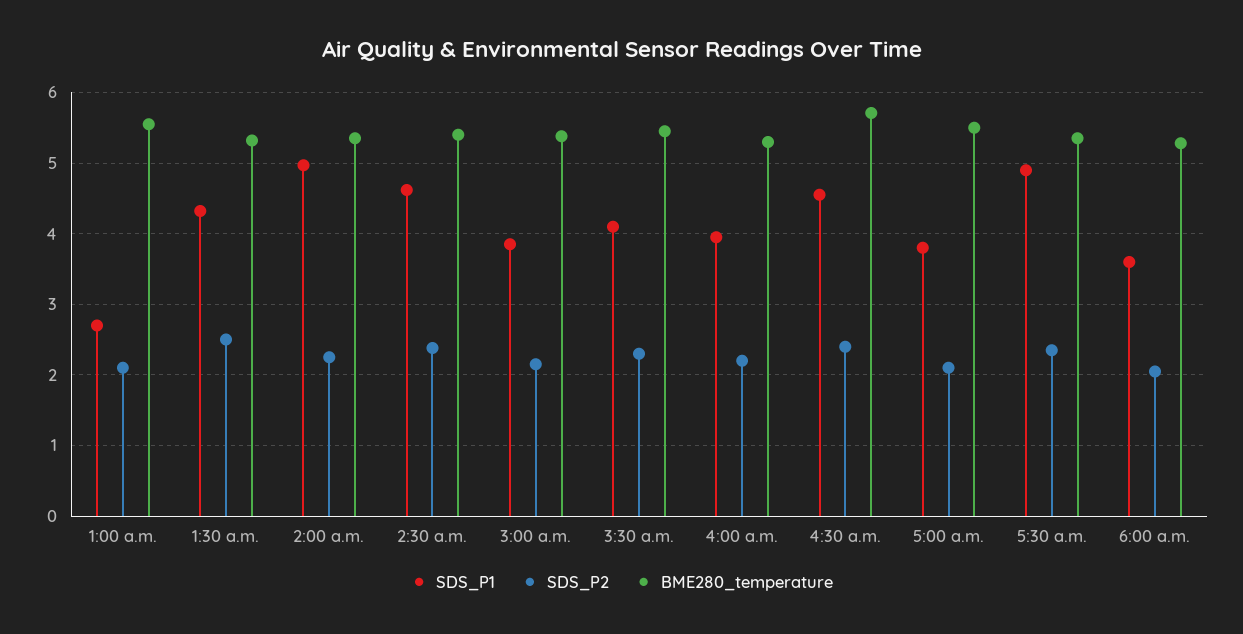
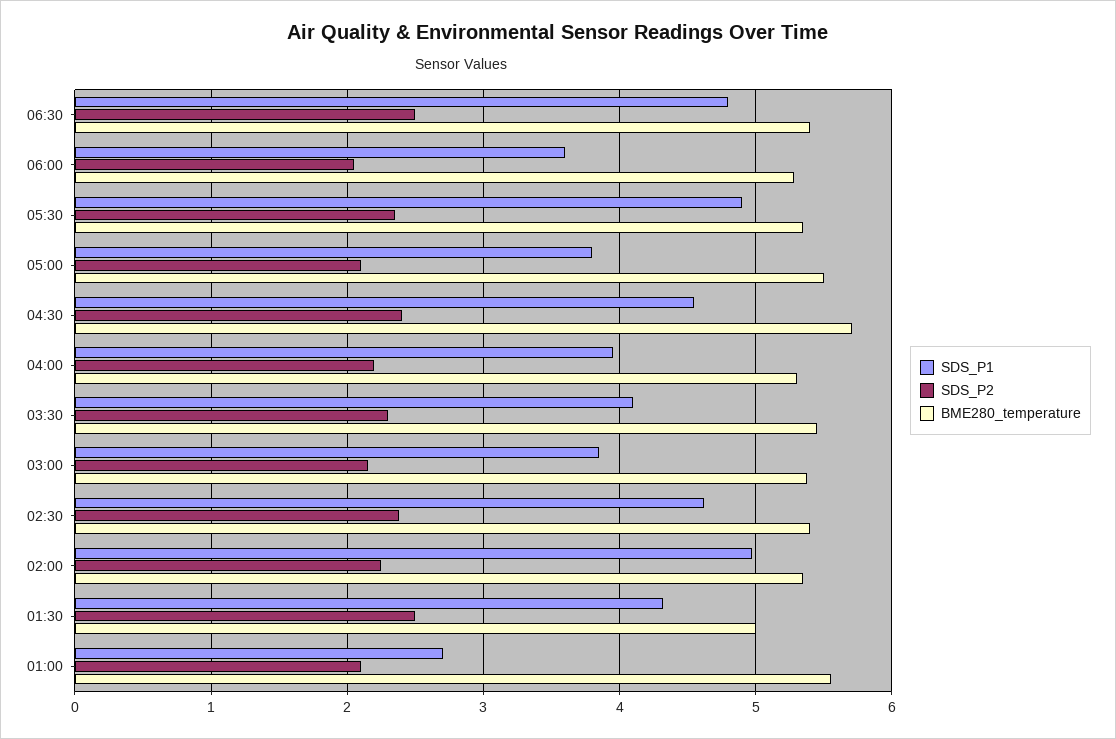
BME280_temperature, 1:30 a.m.: 5.3 -> 5
SDS_P1, 06:30: none -> 4.8
SDS_P2, 06:30: none -> 2.5
BME280_temperature, 06:30: none -> 5.4

